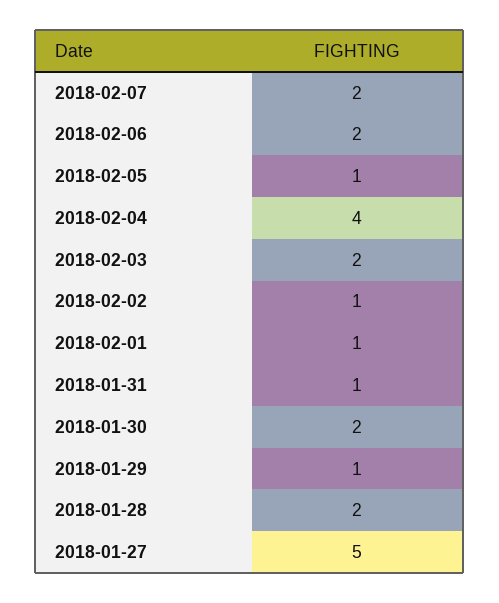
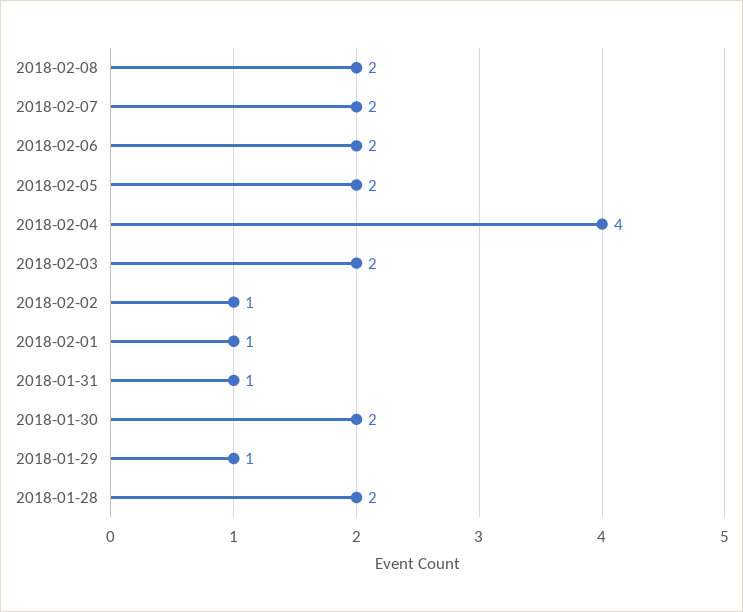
2018-02-05: 1 -> 2
2018-01-27: 5 -> none
2018-02-08: none -> 2

